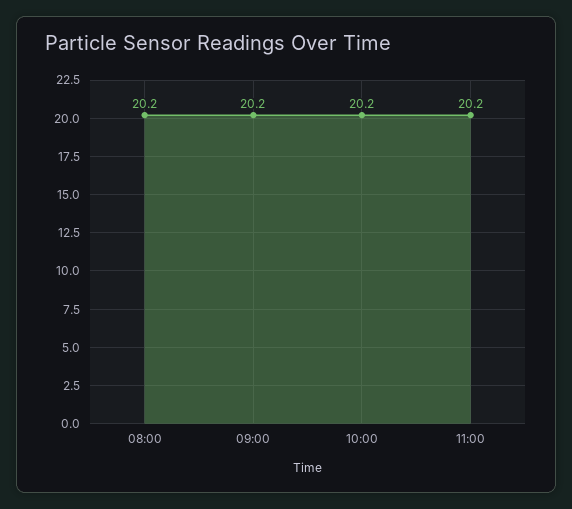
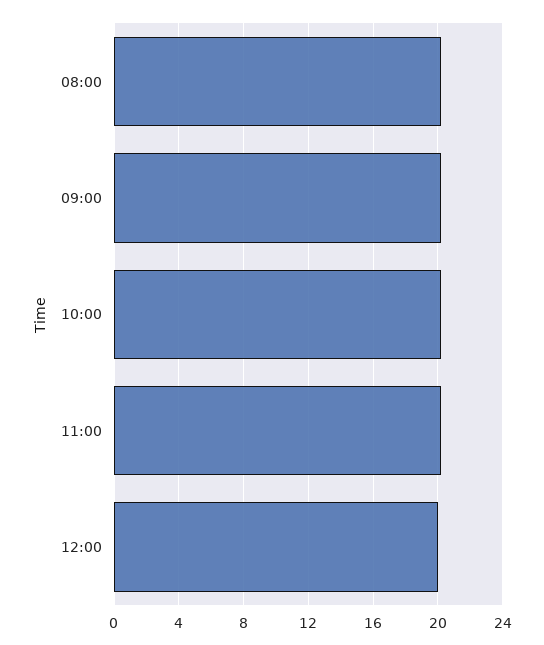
12:00: none -> 20

